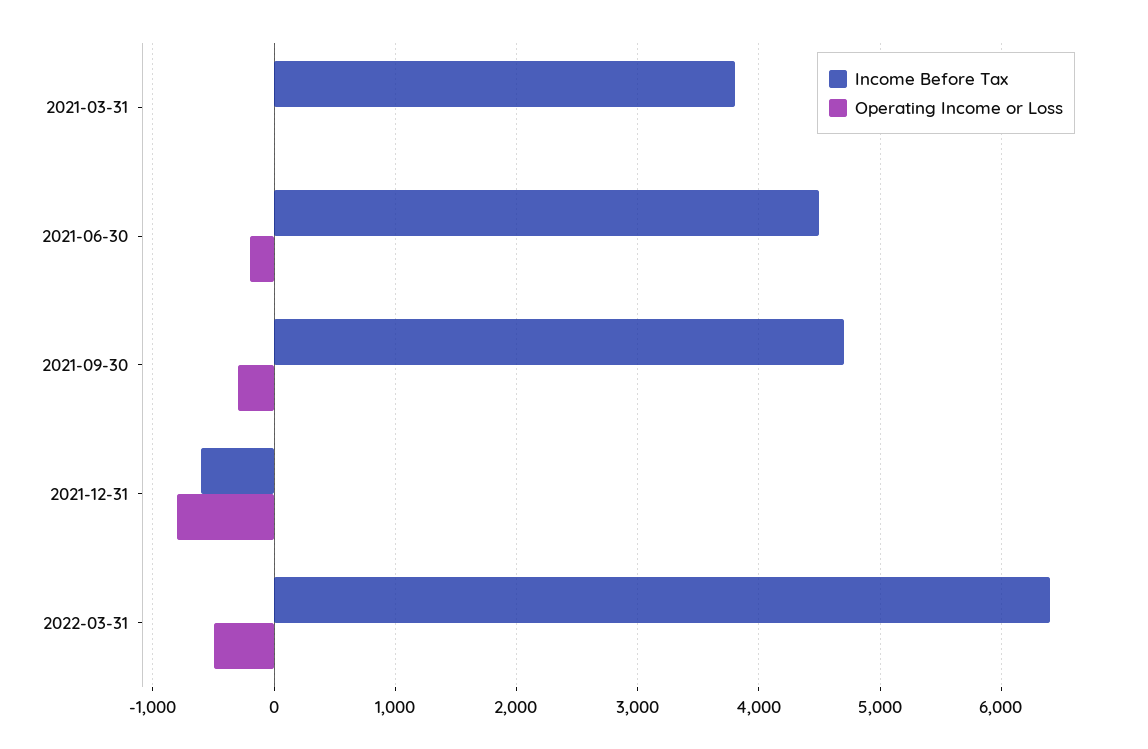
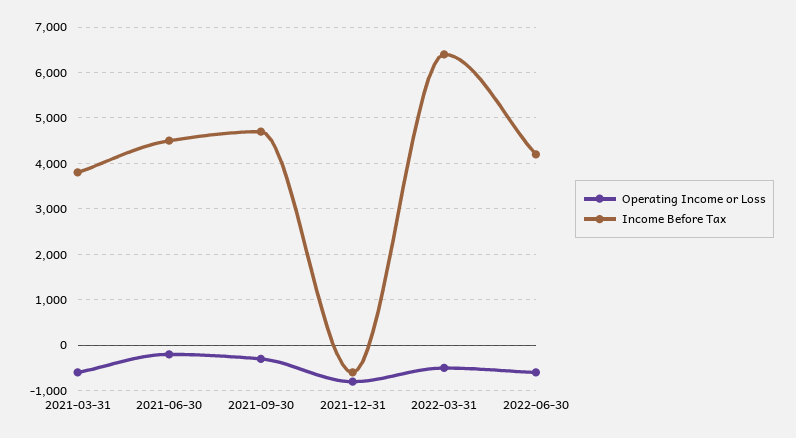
Operating Income or Loss, 2021-03-31: 0 -> -600
Operating Income or Loss, 2022-06-30: none -> -600
Income Before Tax, 2022-06-30: none -> 4200

